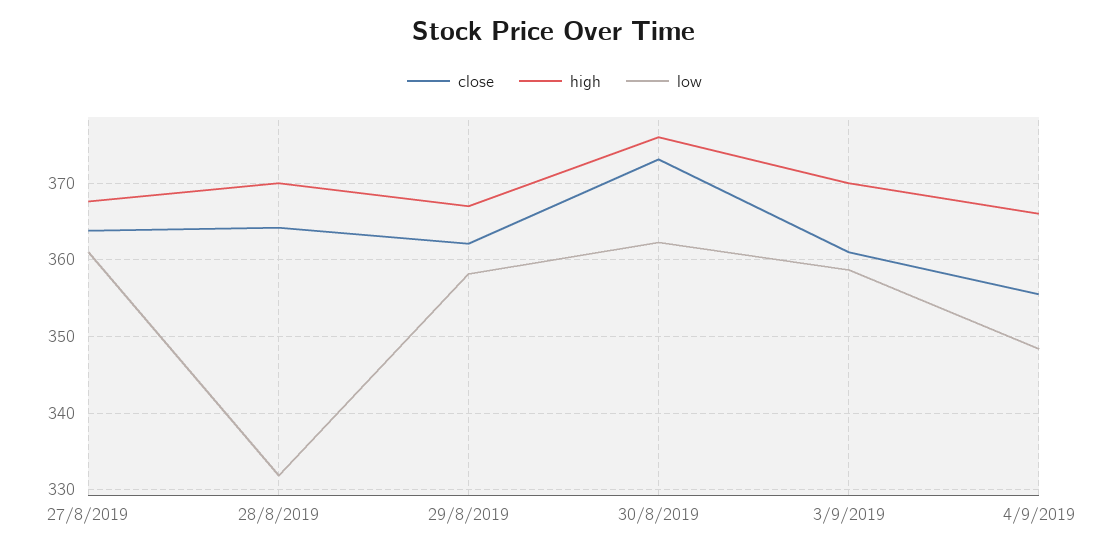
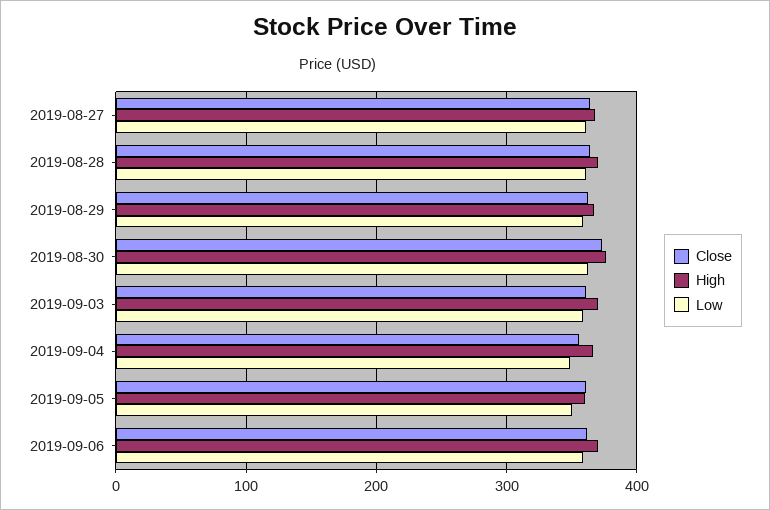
low, 28/8/2019: 332 -> 360
close, 2019-09-05: none -> 360
high, 2019-09-05: none -> 360
low, 2019-09-05: none -> 350
close, 2019-09-06: none -> 360
high, 2019-09-06: none -> 370
low, 2019-09-06: none -> 360

